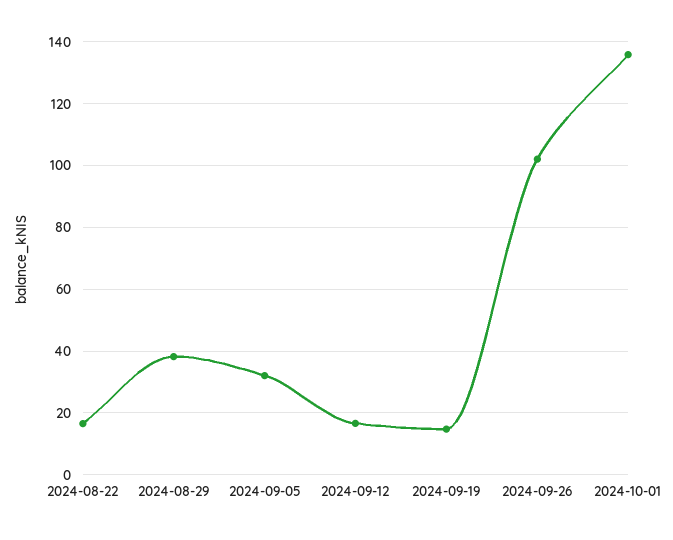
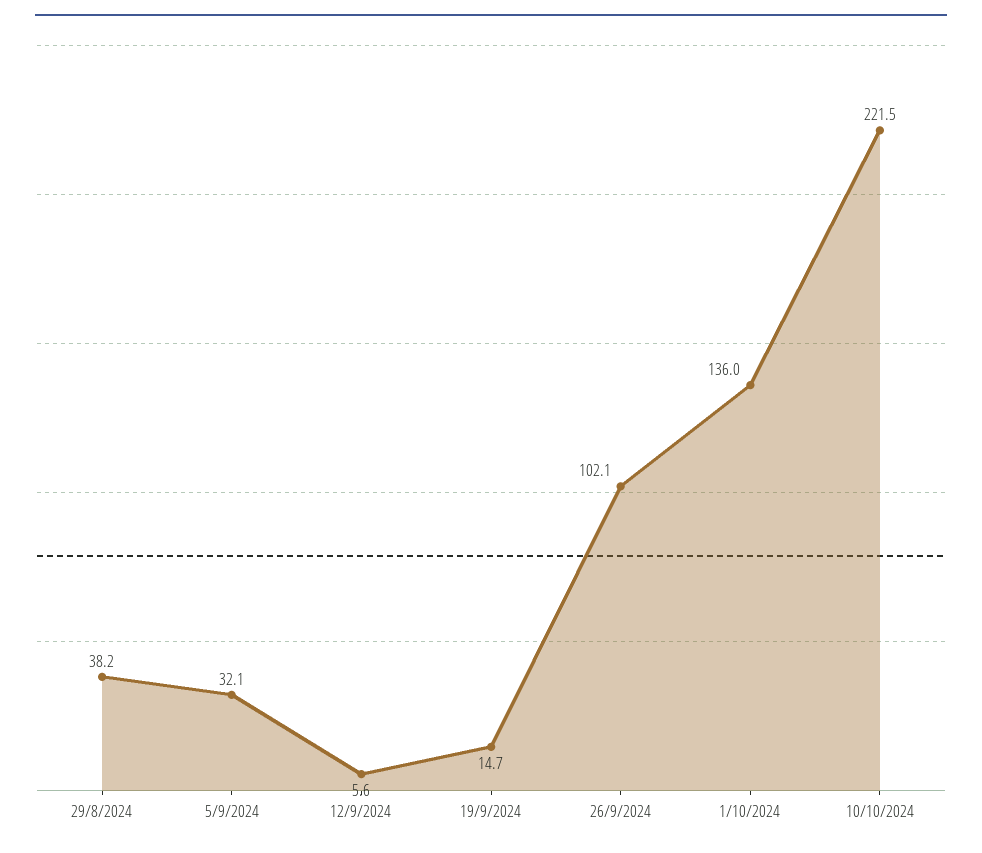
2024-08-22: 16 -> none
2024-09-12: 16 -> 5.6
10/10/2024: none -> 221.5

